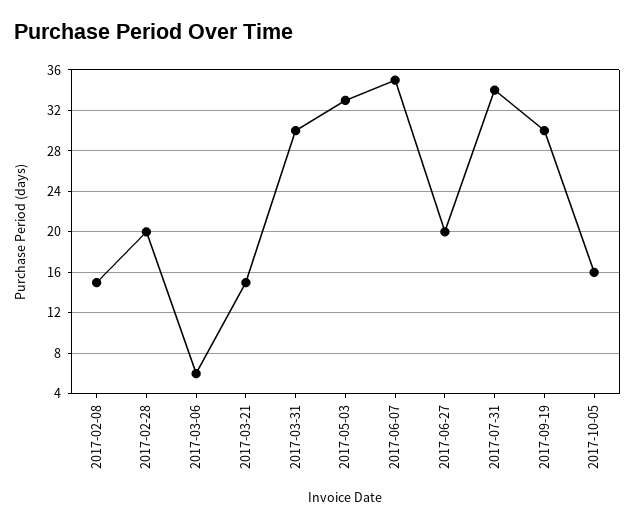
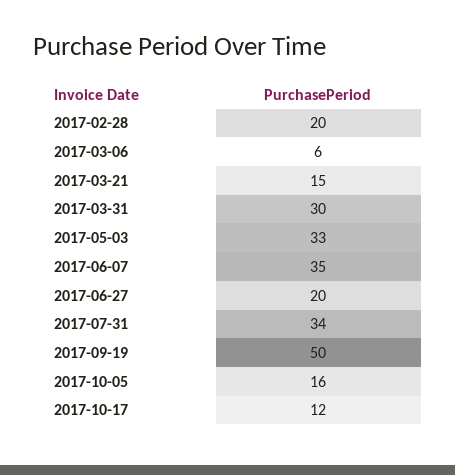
2017-02-08: 15 -> none
2017-09-19: 30 -> 50
2017-10-17: none -> 12

